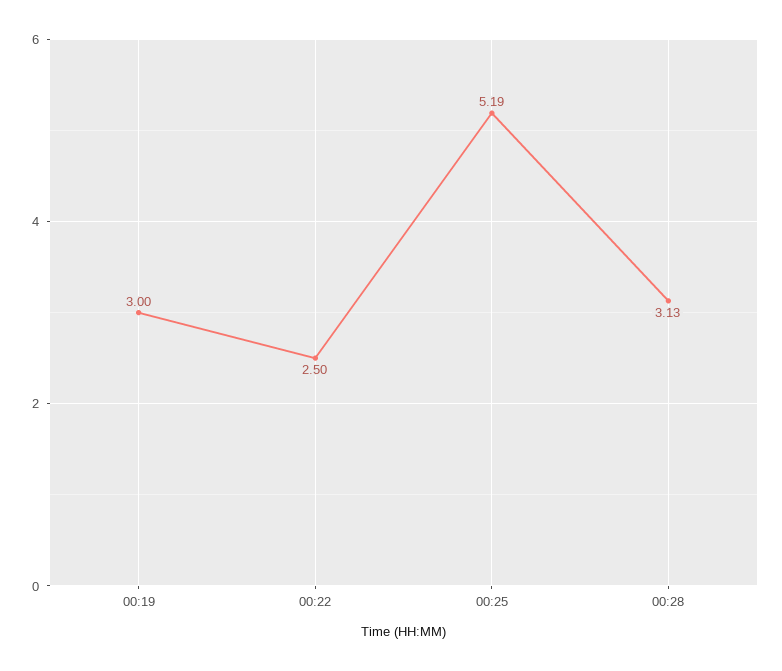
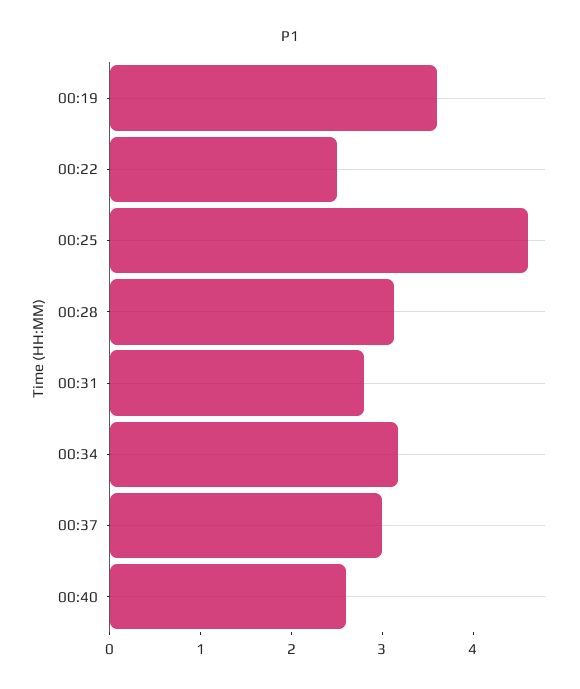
00:19: 3 -> 3.6
00:25: 5.19 -> 4.6
00:31: none -> 2.8
00:34: none -> 3.2
00:37: none -> 3
00:40: none -> 2.6

